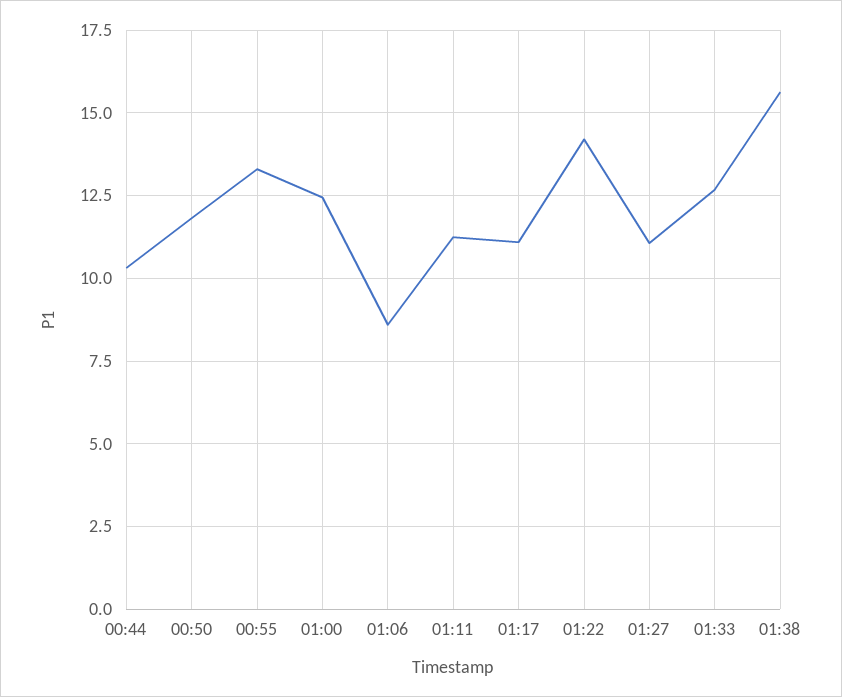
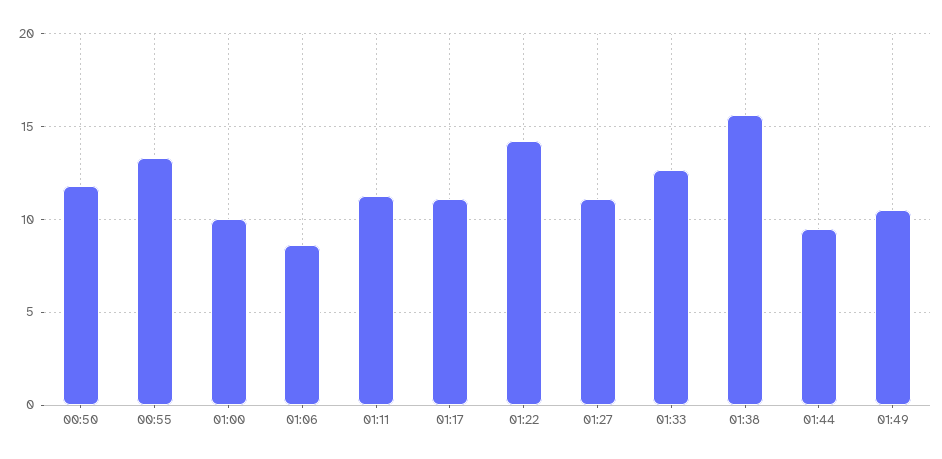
00:44: 10.25 -> none
01:00: 12.5 -> 10
01:44: none -> 9.5
01:49: none -> 10.5

